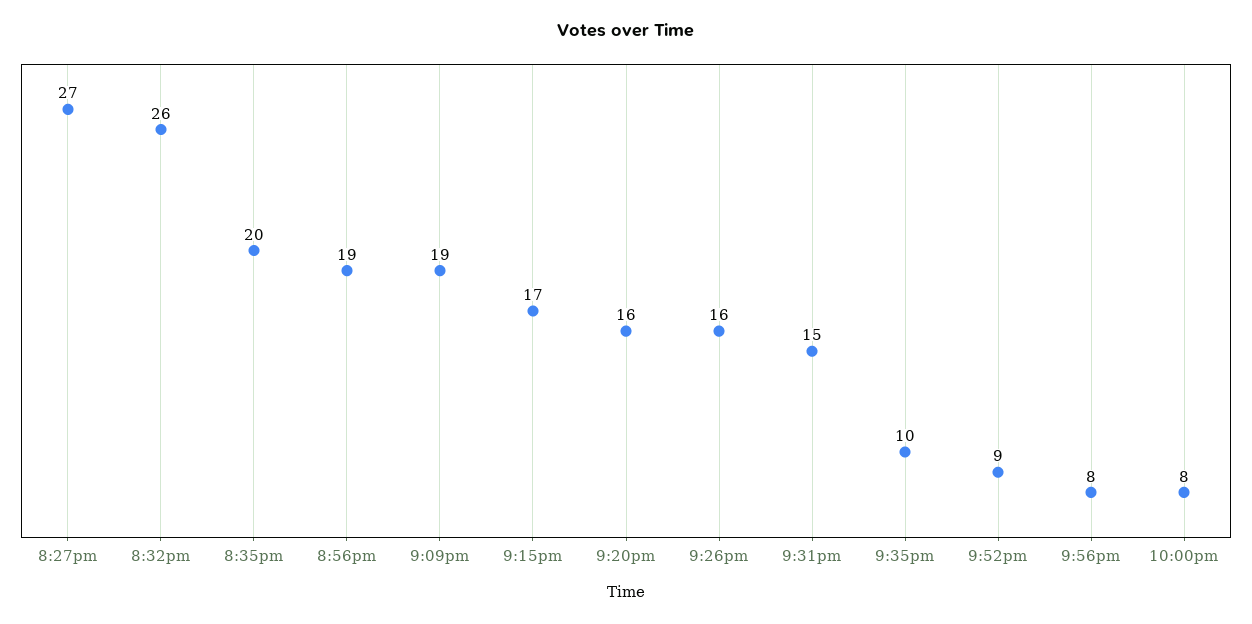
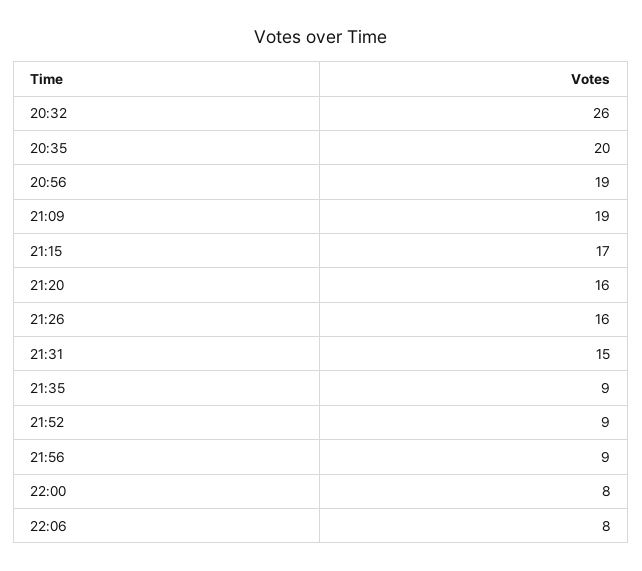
8:27pm: 27 -> none
9:35pm: 10 -> 9
9:56pm: 8 -> 9
22:06: none -> 8

